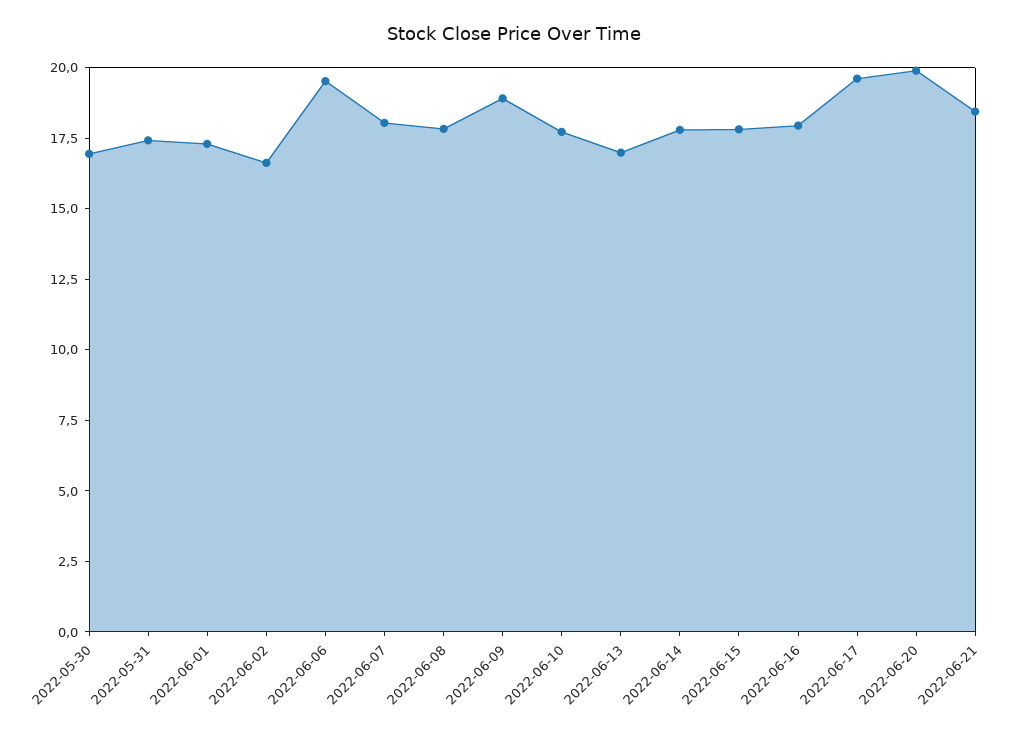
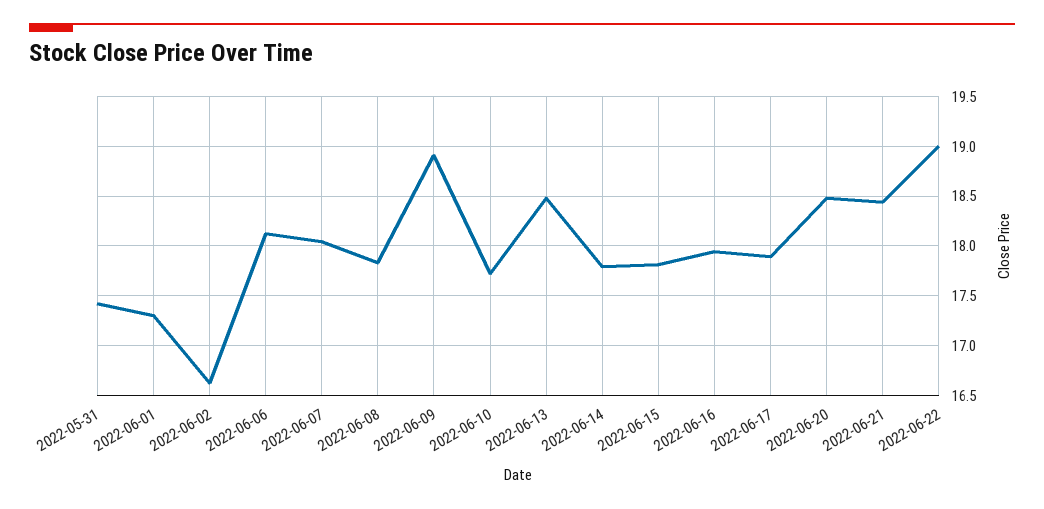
2022-05-30: 17 -> none
2022-06-06: 19.5 -> 18.1
2022-06-13: 17 -> 18.5
2022-06-17: 19.5 -> 17.9
2022-06-20: 20 -> 18.5
2022-06-22: none -> 19

